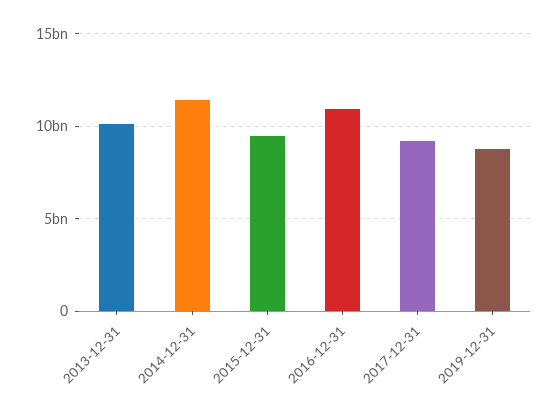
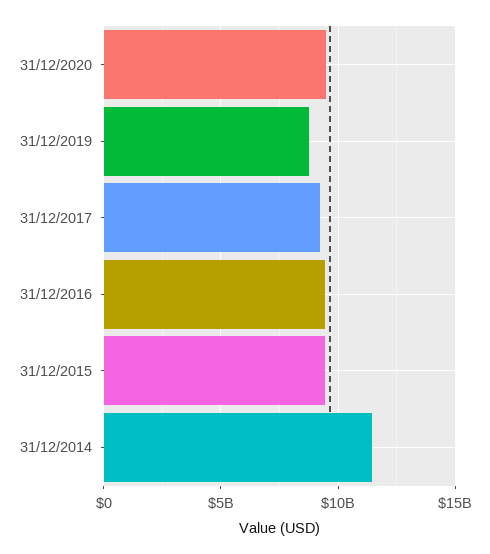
2013-12-31: 10000000000 -> none
2016-12-31: 11000000000 -> 9500000000
31/12/2020: none -> 9500000000

